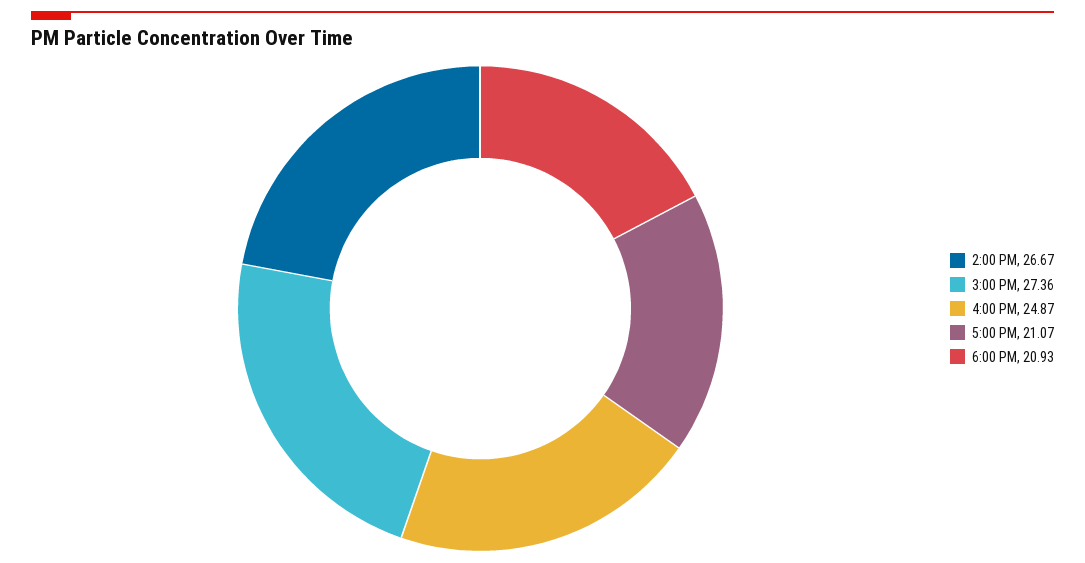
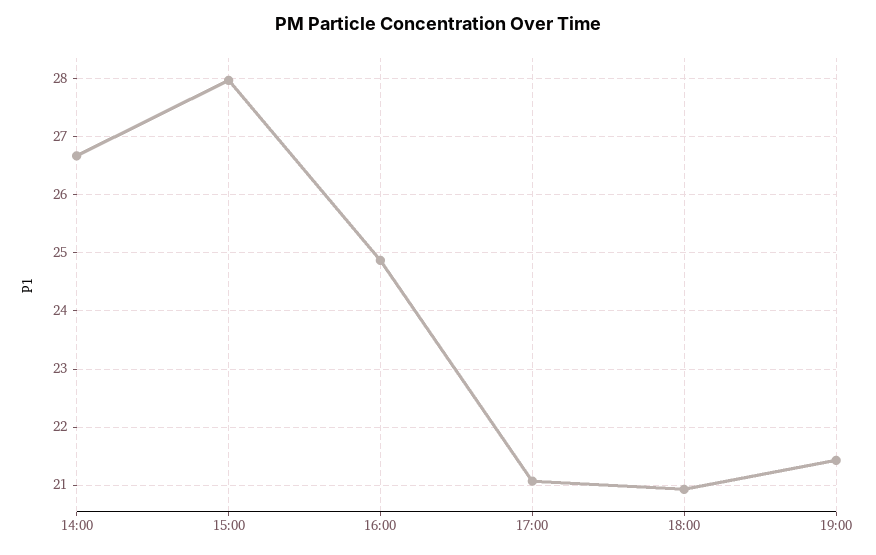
3:00 PM: 27.36 -> 28
19:00: none -> 21.4

